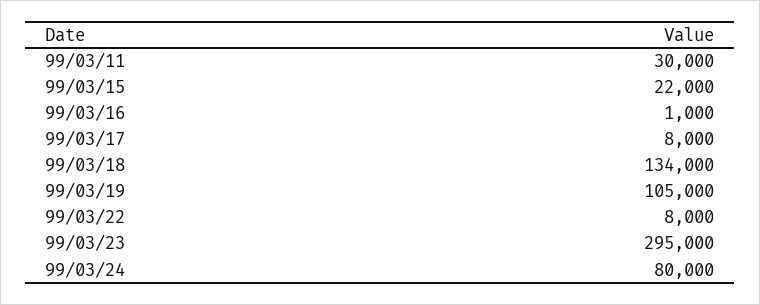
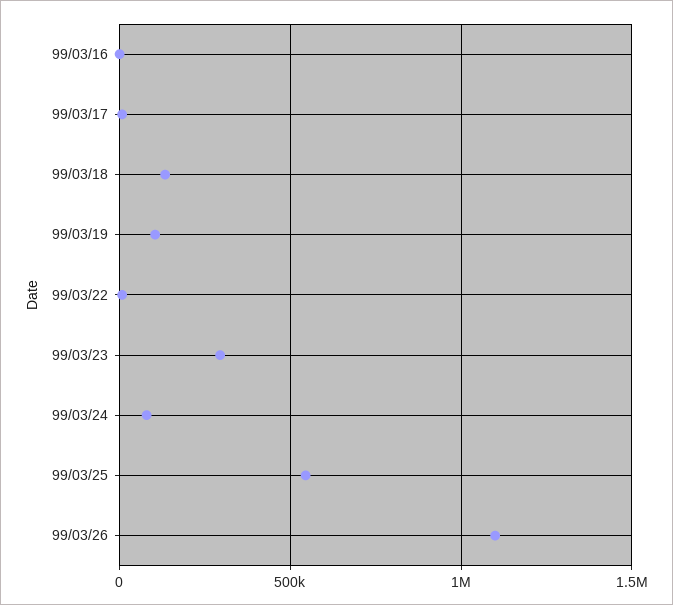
99/03/11: 30000 -> none
99/03/15: 22000 -> none
99/03/25: none -> 550000
99/03/26: none -> 1100000

